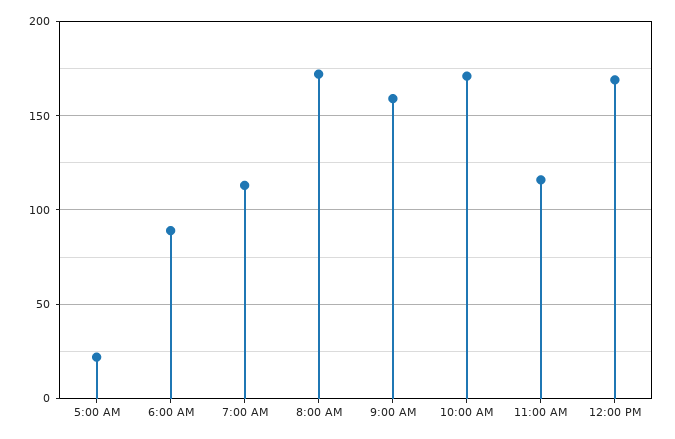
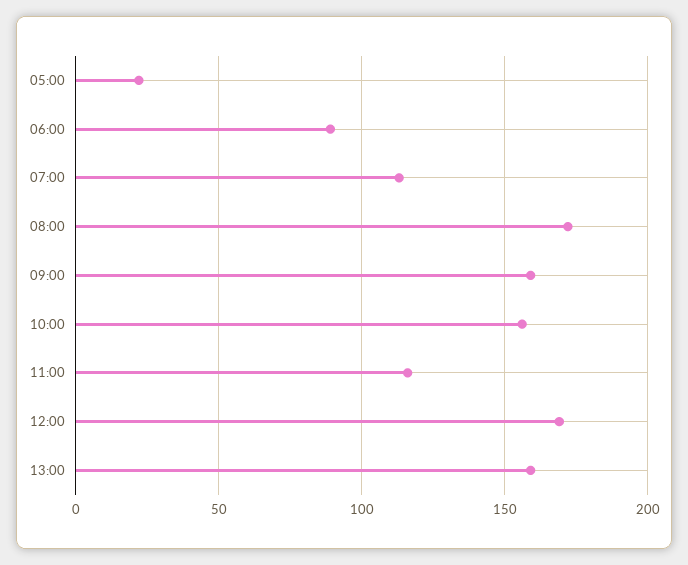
10:00 AM: 170 -> 155
13:00: none -> 160

